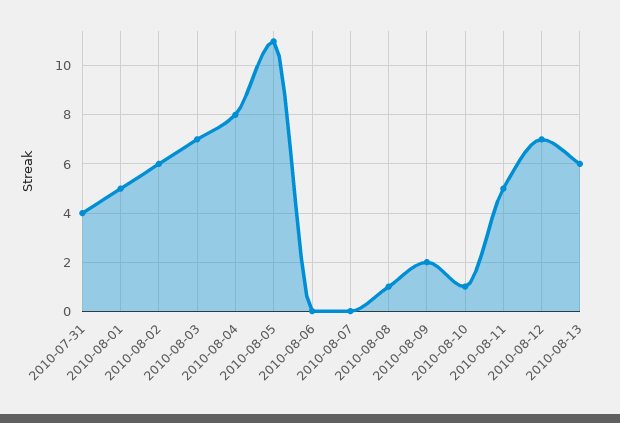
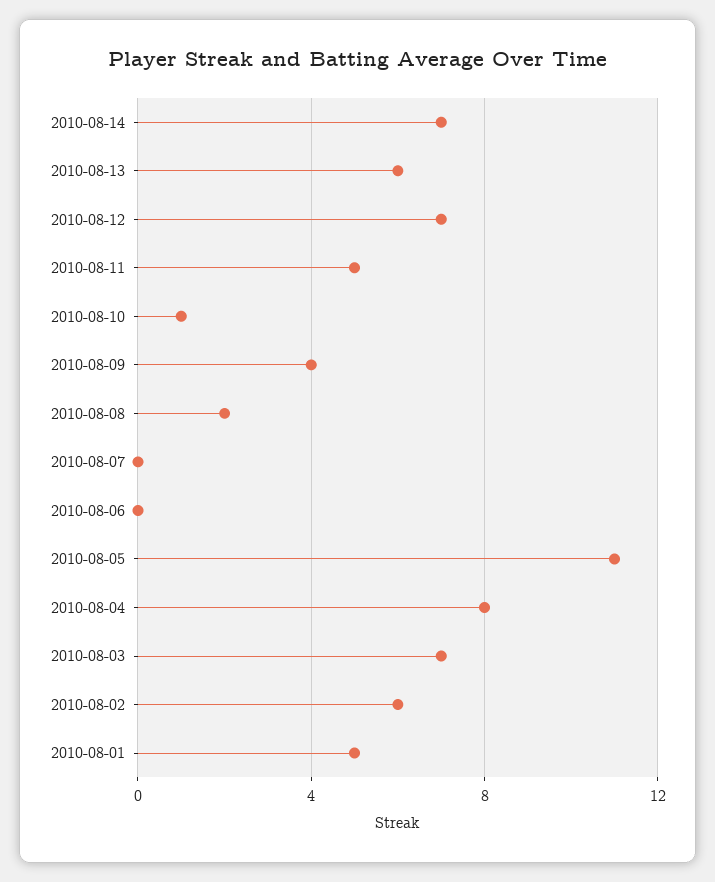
2010-07-31: 4 -> none
2010-08-08: 1 -> 2
2010-08-09: 2 -> 4
2010-08-14: none -> 7

